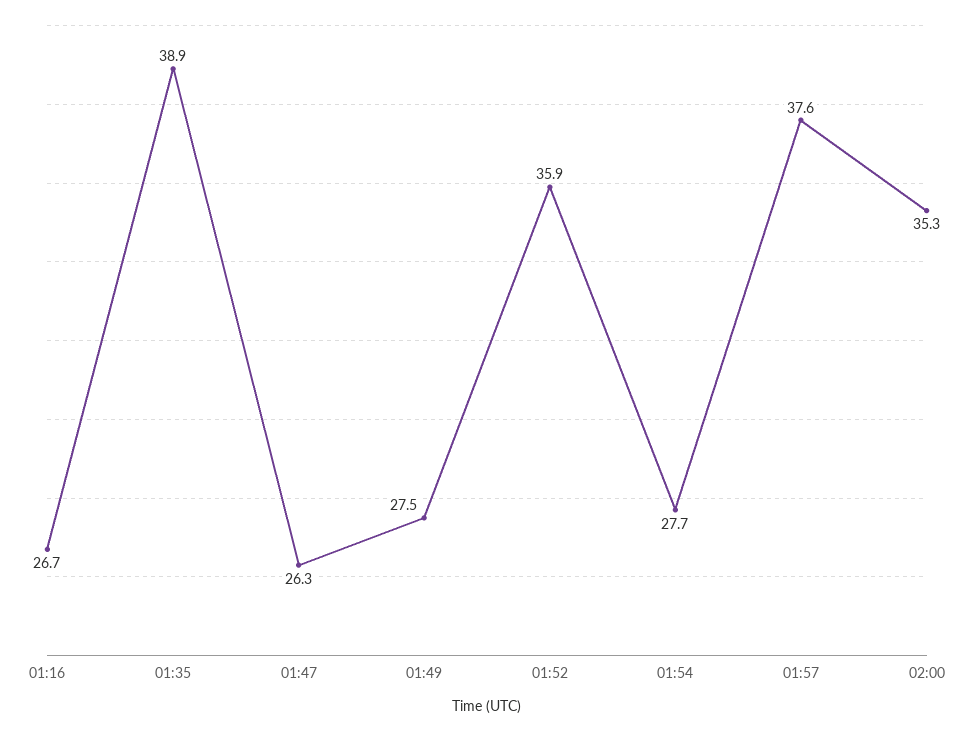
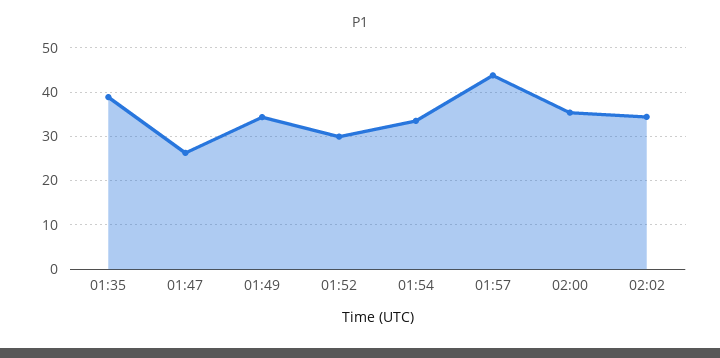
01:16: 26.7 -> none
01:49: 27.5 -> 34
01:52: 35.9 -> 30
01:54: 27.7 -> 34
01:57: 37.6 -> 44
02:02: none -> 34

